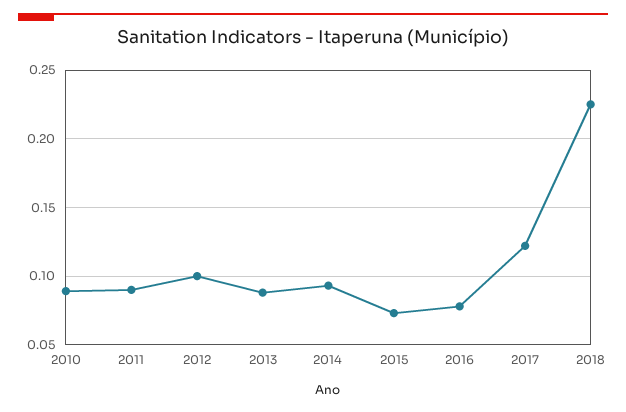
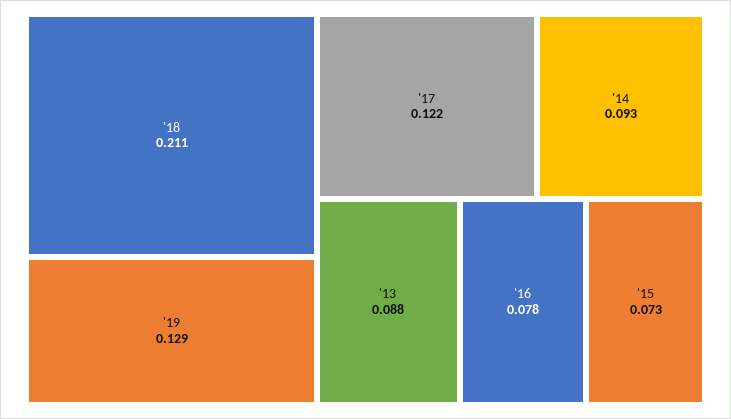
2010: 0.09 -> none
2011: 0.09 -> none
2012: 0.1 -> none
2018: 0.225 -> 0.211
'19: none -> 0.129

